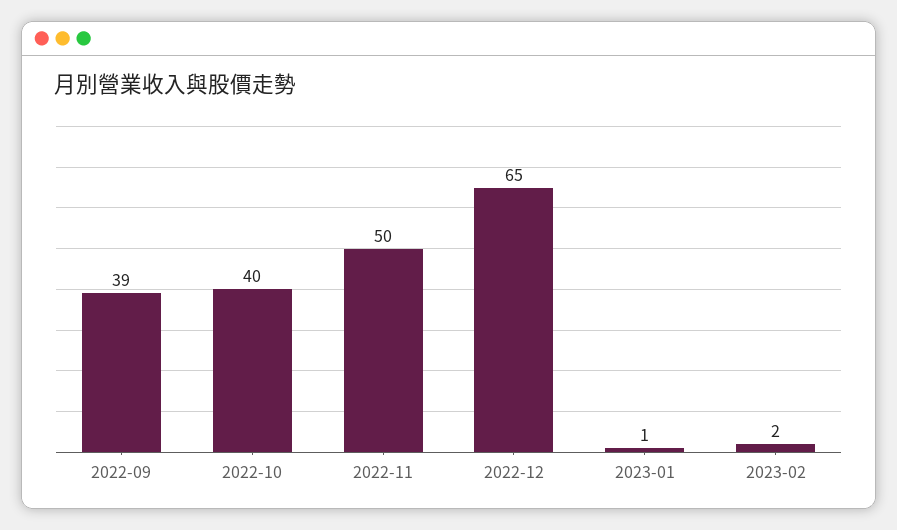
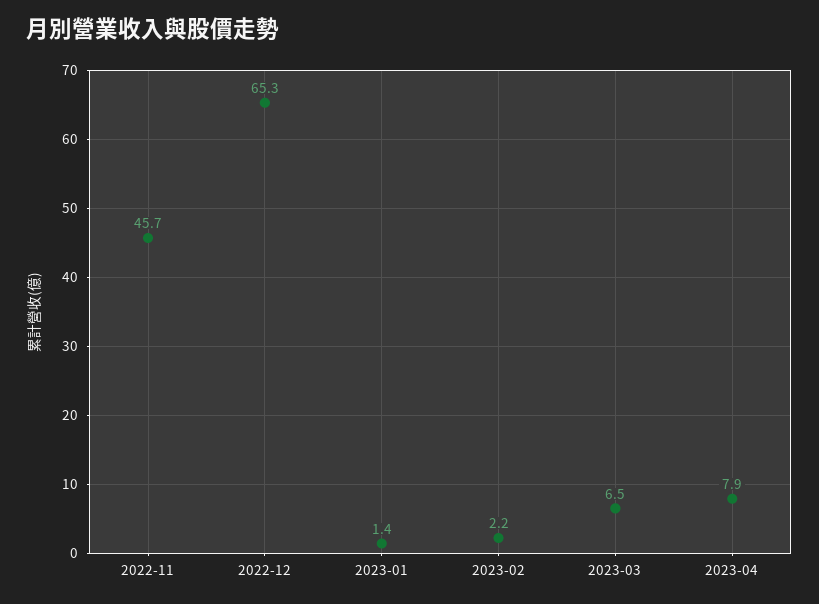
2022-09: 39 -> none
2022-10: 40 -> none
2022-11: 50 -> 45.7
2023-03: none -> 6.5
2023-04: none -> 7.9

